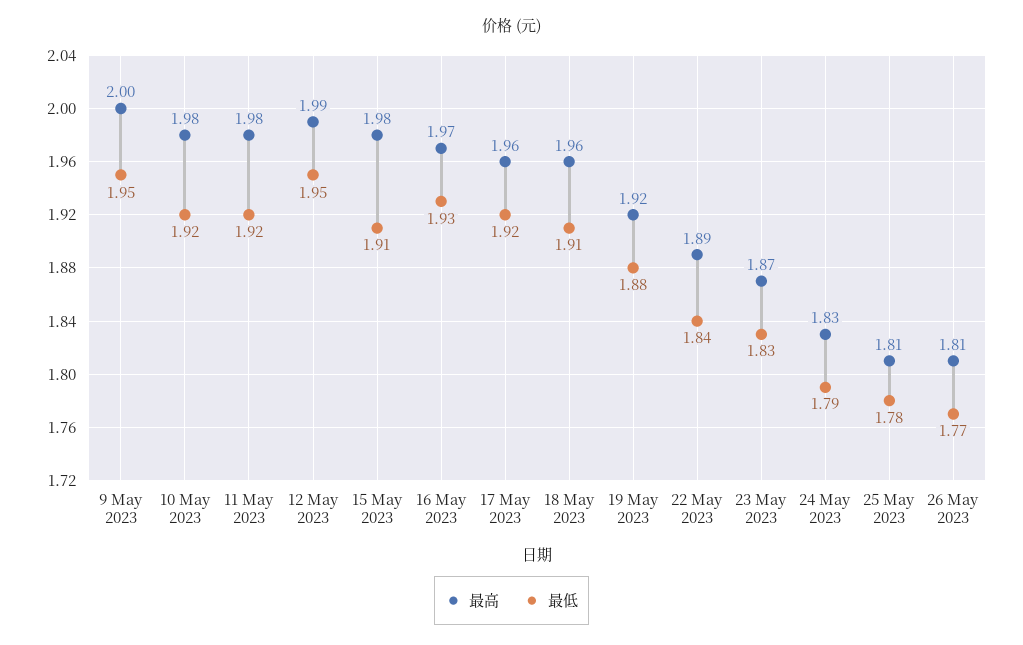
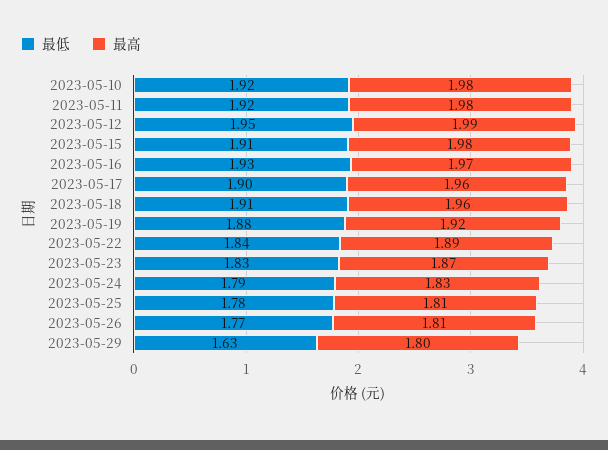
最高, 9 May 2023: 2 -> none
最低, 9 May 2023: 1.95 -> none
最低, 17 May 2023: 1.92 -> 1.9
最低, 2023-05-29: none -> 1.63
最高, 2023-05-29: none -> 1.8

